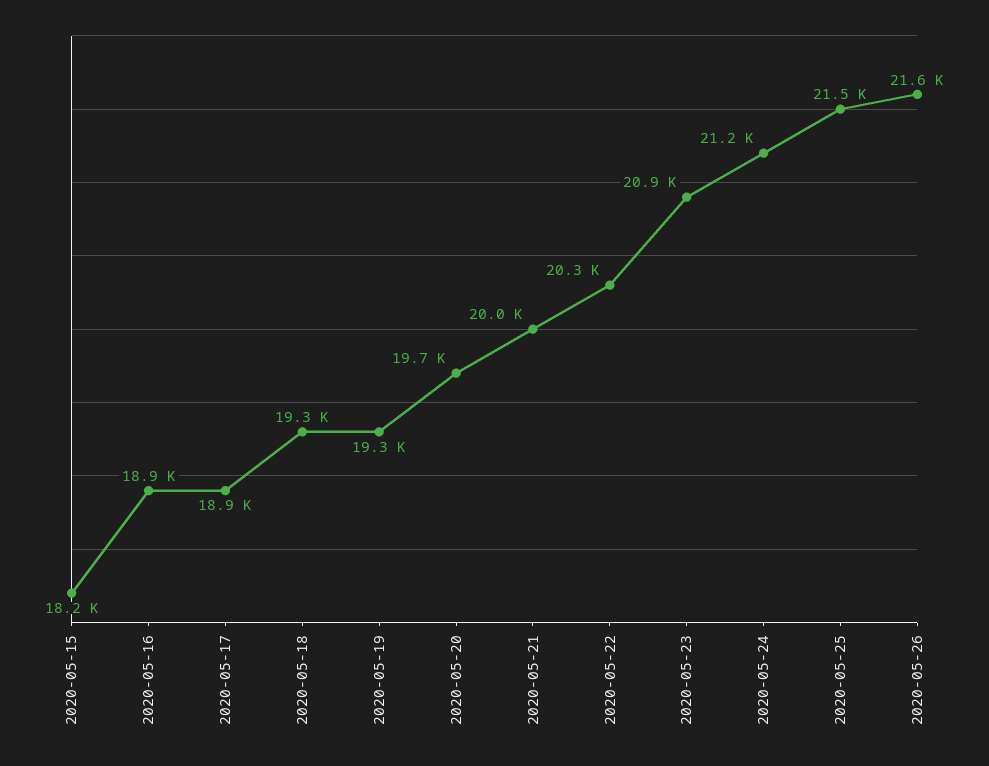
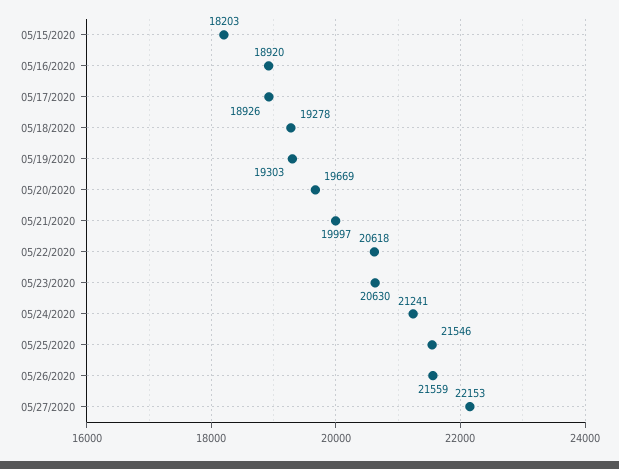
2020-05-22: 20300 -> 20618
2020-05-23: 20900 -> 20630
05/27/2020: none -> 22153

